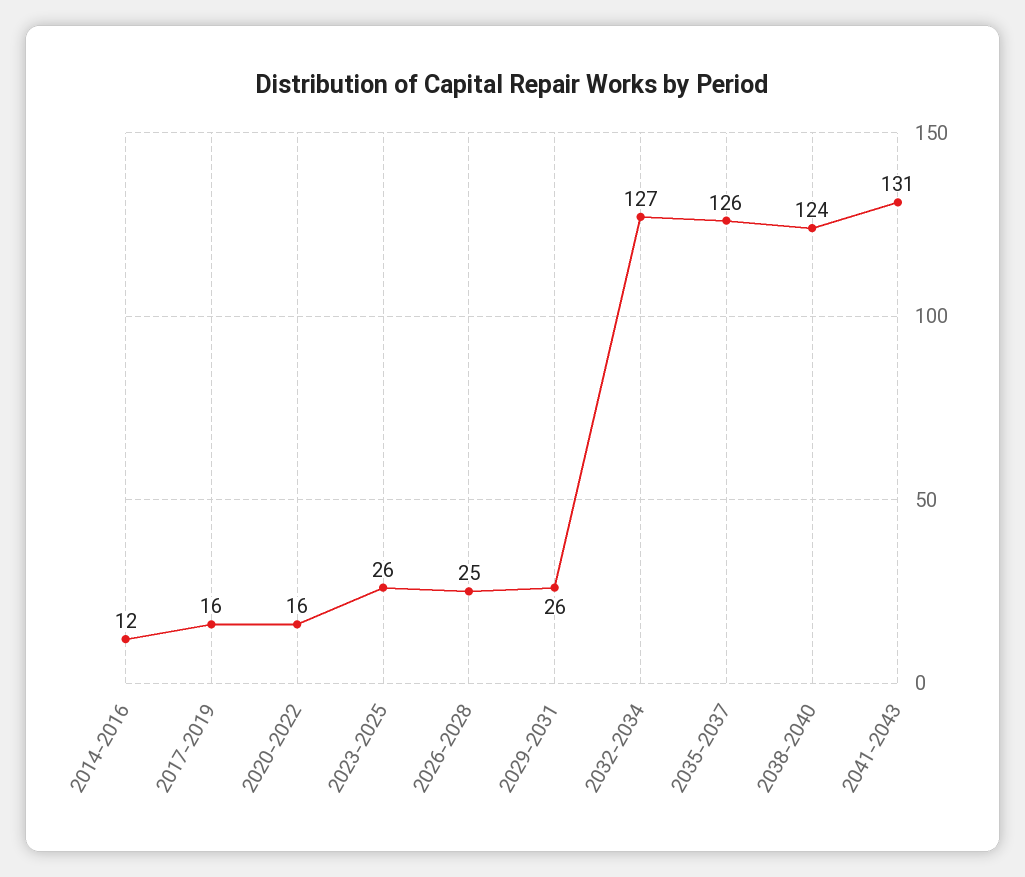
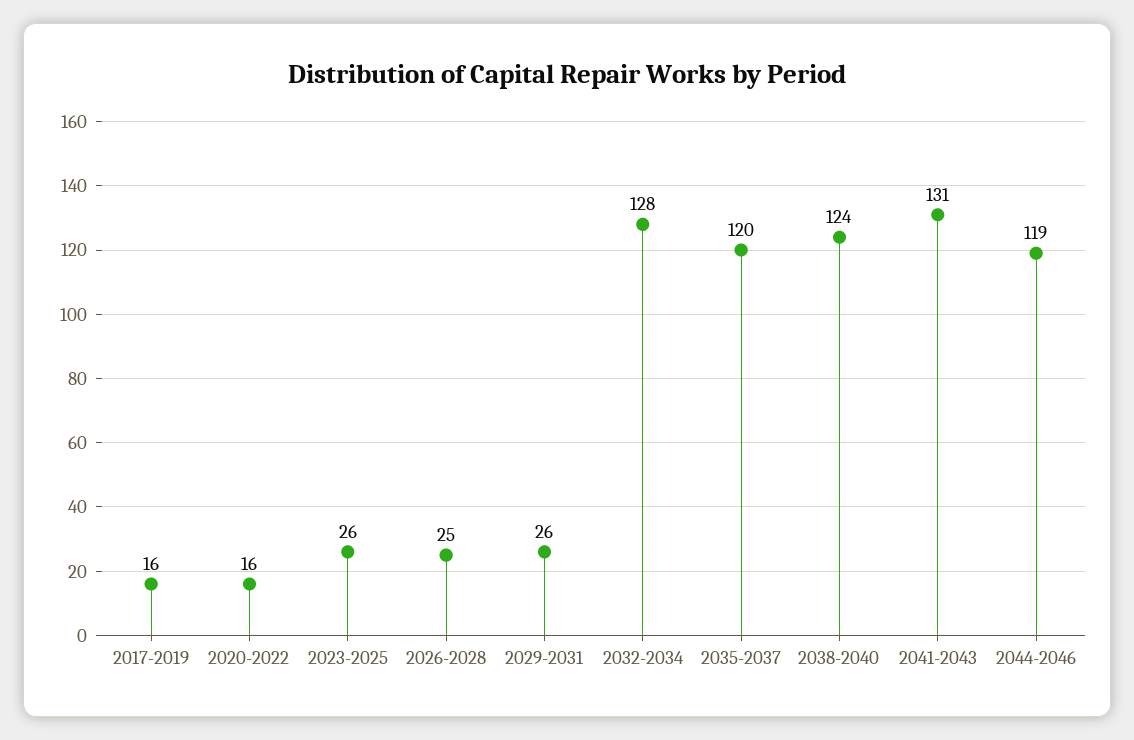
2014-2016: 12 -> none
2032-2034: 127 -> 128
2035-2037: 126 -> 120
2044-2046: none -> 119

